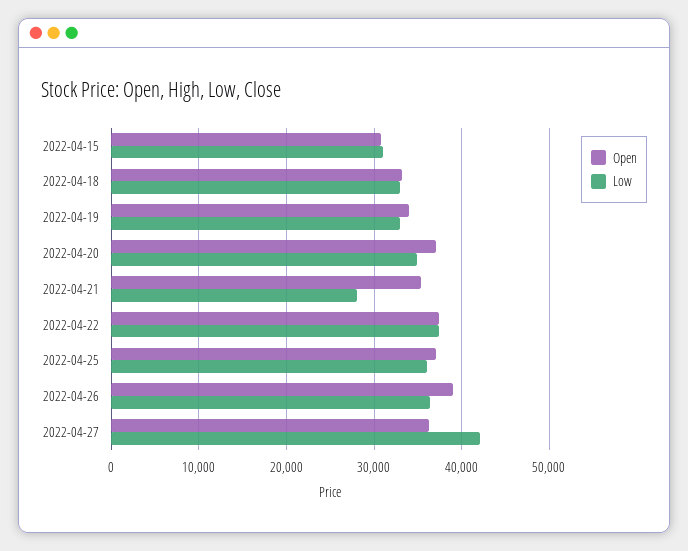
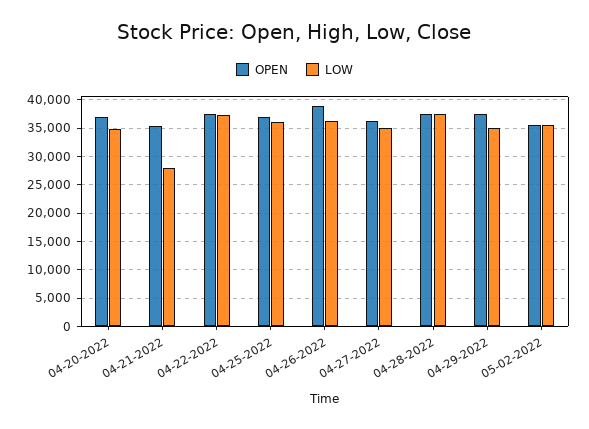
Open, 2022-04-15: 31000 -> none
Low, 2022-04-15: 31000 -> none
Open, 2022-04-18: 33000 -> none
Low, 2022-04-18: 33000 -> none
Open, 2022-04-19: 34000 -> none
Low, 2022-04-19: 33000 -> none
Low, 2022-04-27: 42000 -> 35000
Open, 04-28-2022: none -> 37500
Low, 04-28-2022: none -> 37500
Open, 04-29-2022: none -> 37500
Low, 04-29-2022: none -> 35000
Open, 05-02-2022: none -> 35000
Low, 05-02-2022: none -> 35000

